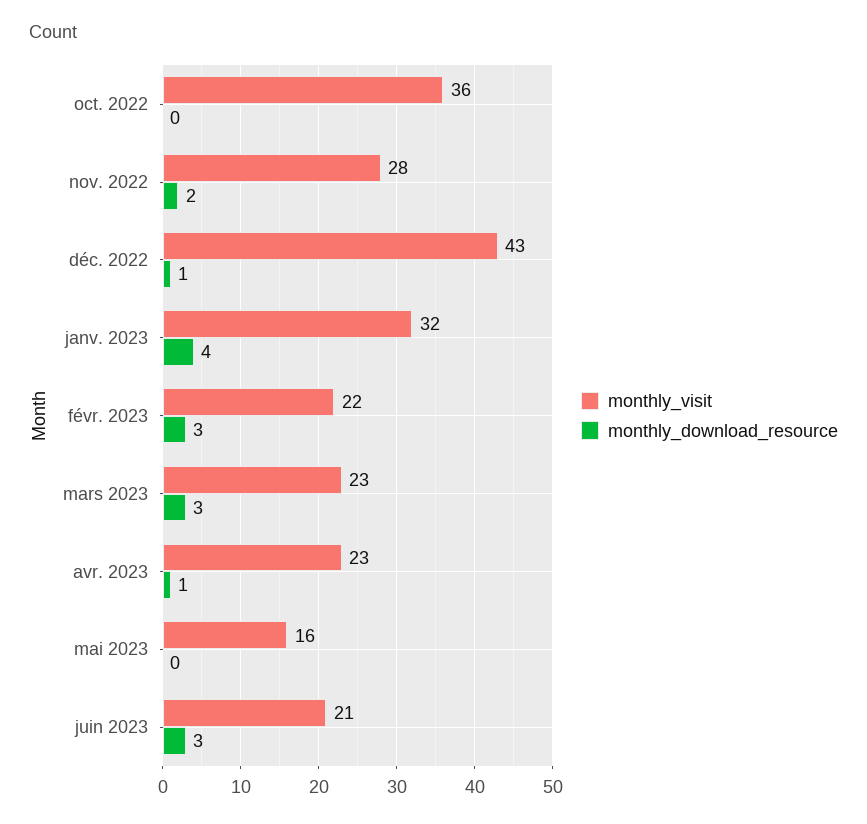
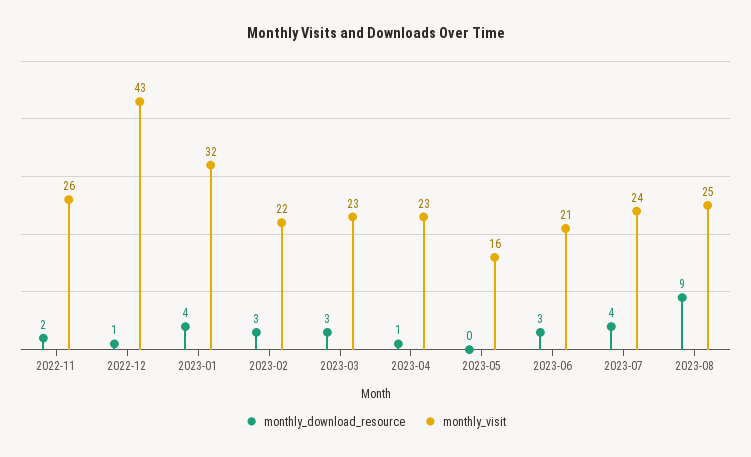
monthly_visit, oct. 2022: 36 -> none
monthly_download_resource, oct. 2022: 0 -> none
monthly_visit, nov. 2022: 28 -> 26
monthly_download_resource, 2023-07: none -> 4
monthly_visit, 2023-07: none -> 24
monthly_download_resource, 2023-08: none -> 9
monthly_visit, 2023-08: none -> 25

